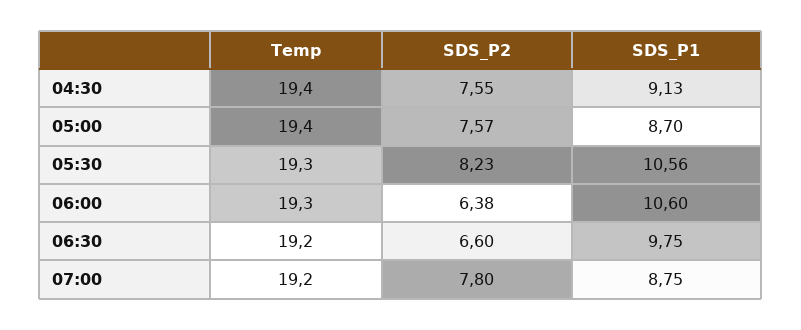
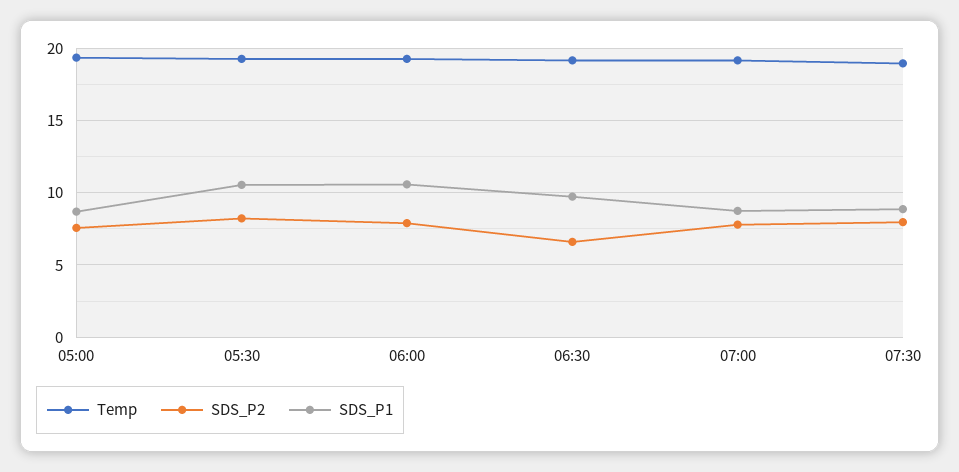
Temp, 04:30: 19.4 -> none
SDS_P2, 04:30: 7.55 -> none
SDS_P1, 04:30: 9.13 -> none
SDS_P2, 06:00: 6.38 -> 8
Temp, 07:30: none -> 19
SDS_P2, 07:30: none -> 8
SDS_P1, 07:30: none -> 9

